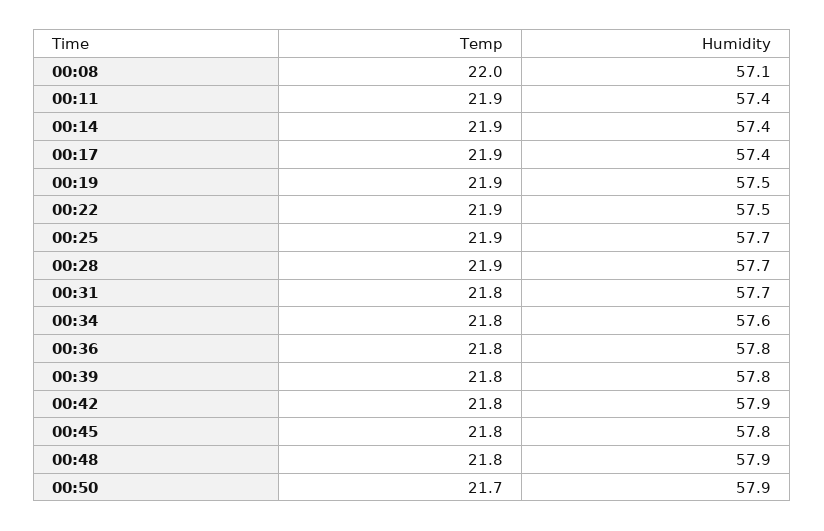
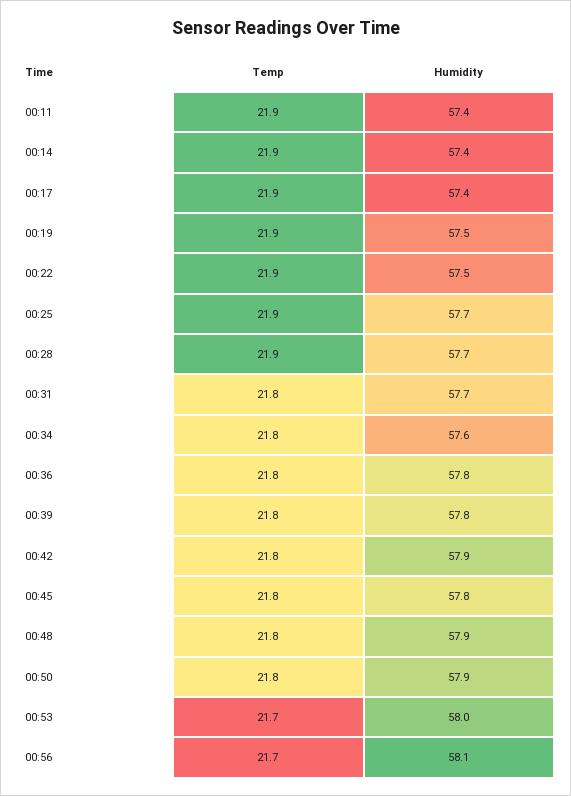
Temp, 00:08: 22 -> none
Humidity, 00:08: 57.1 -> none
Temp, 00:50: 21.7 -> 21.8
Temp, 00:53: none -> 21.7
Humidity, 00:53: none -> 58
Temp, 00:56: none -> 21.7
Humidity, 00:56: none -> 58.1

